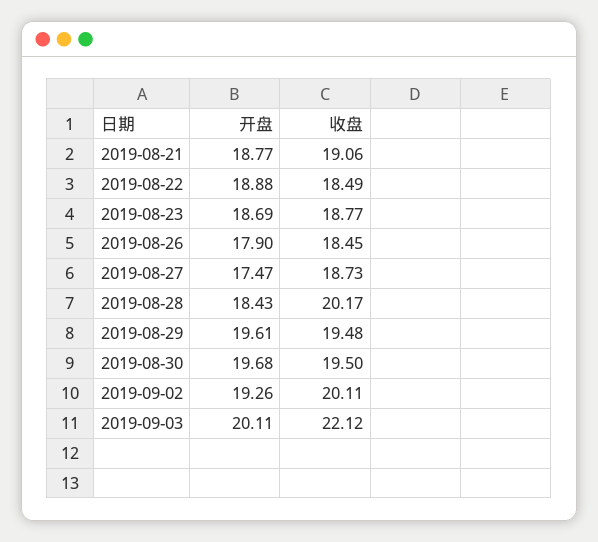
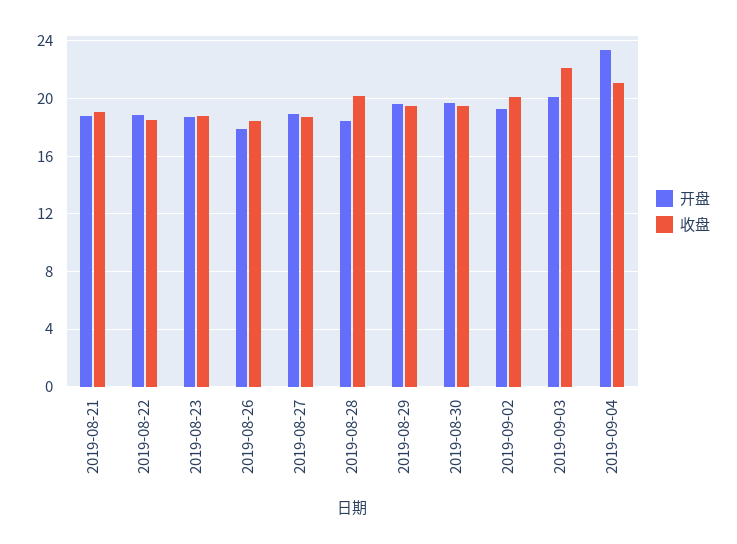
开盘, 2019-08-27: 17.47 -> 19
开盘, 2019-09-04: none -> 23.5
收盘, 2019-09-04: none -> 21

